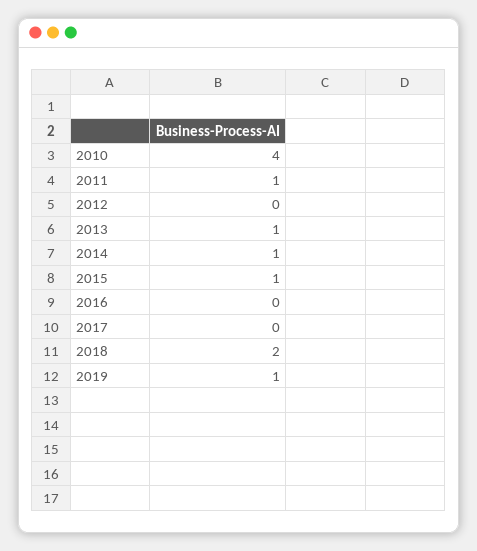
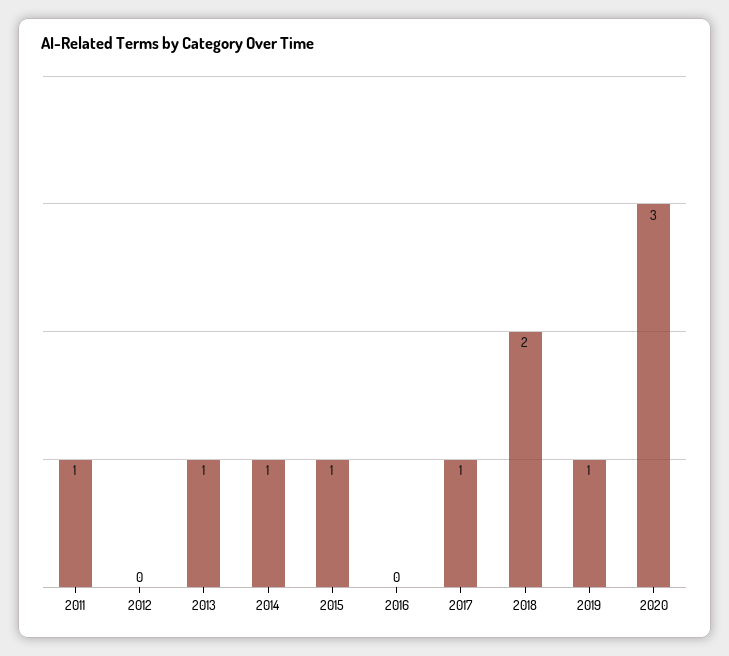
2010: 4 -> none
2017: 0 -> 1
2020: none -> 3

